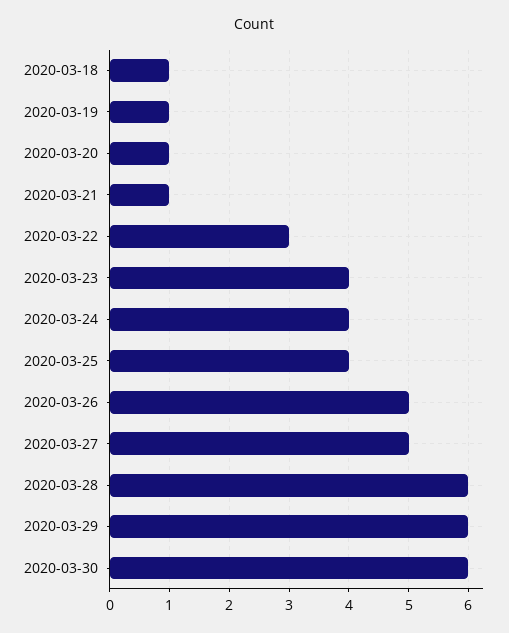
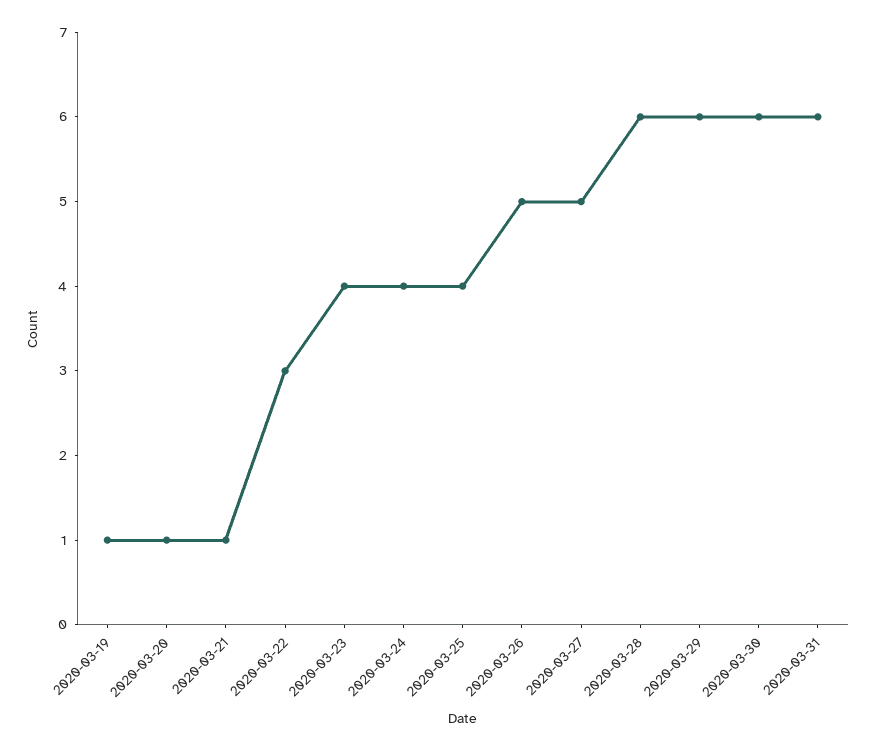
2020-03-18: 1 -> none
2020-03-31: none -> 6

